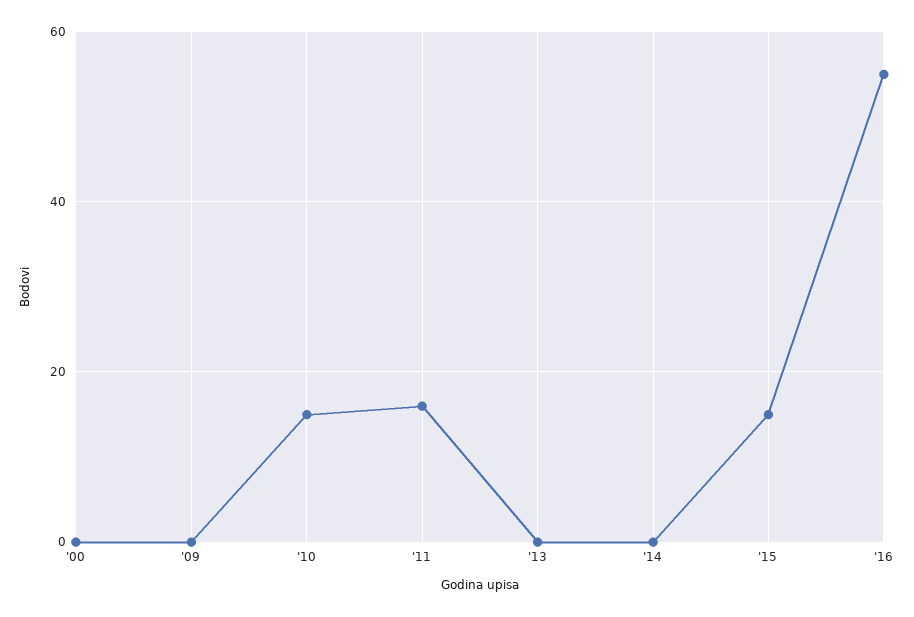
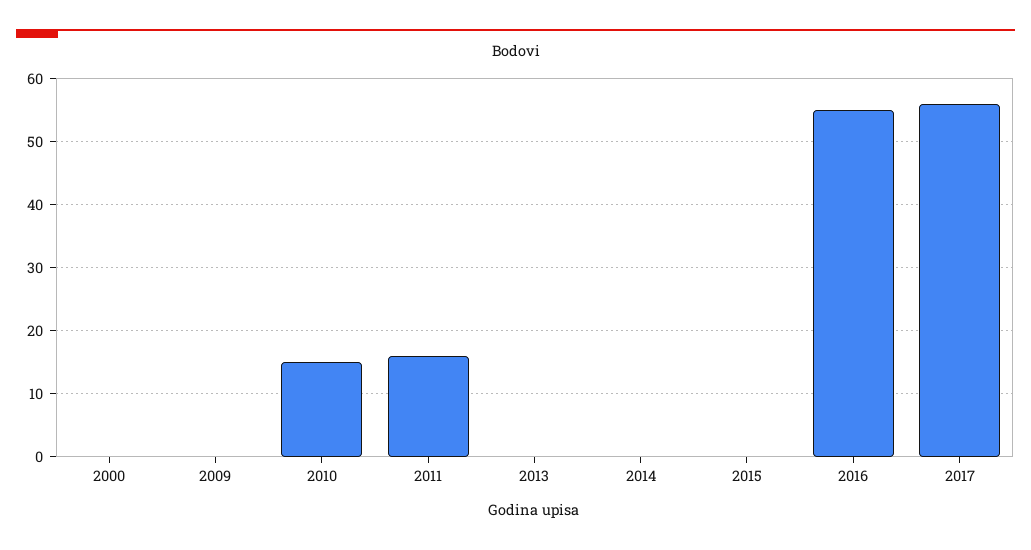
'15: 15 -> 0
2017: none -> 56

